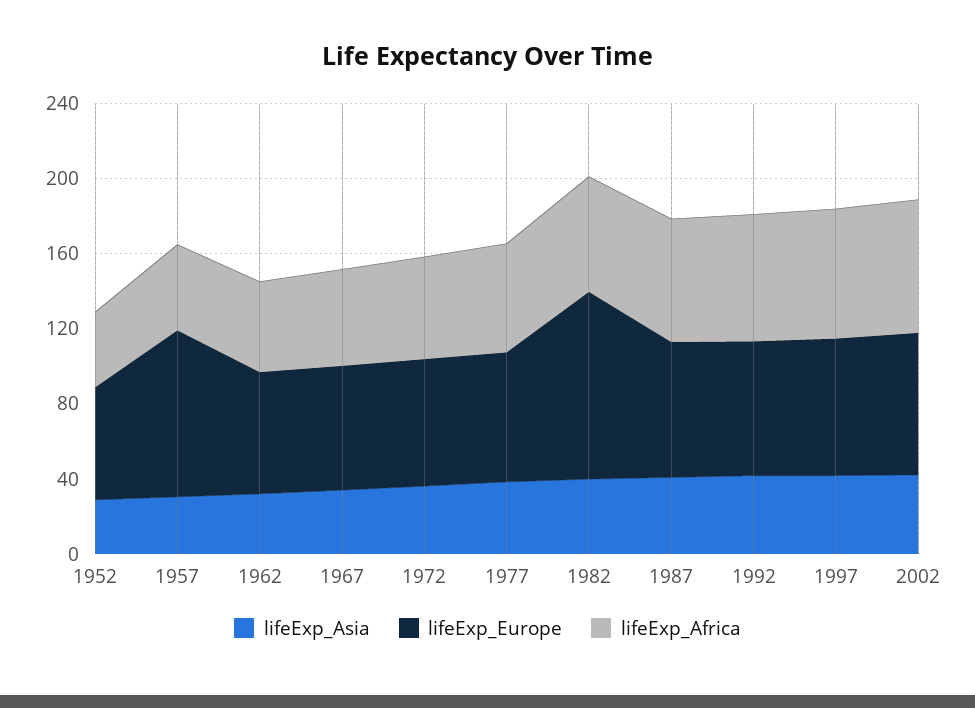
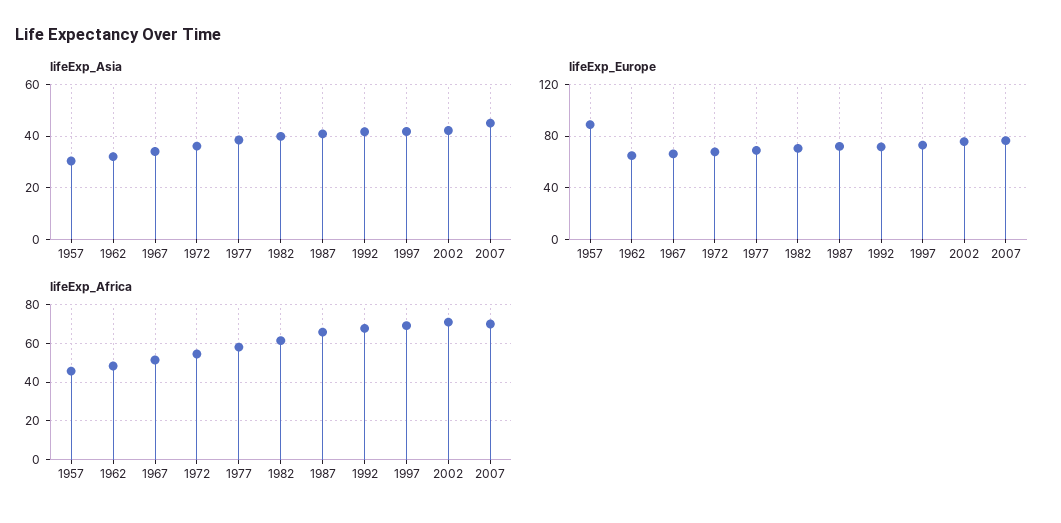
lifeExp_Asia, 1952: 30 -> none
lifeExp_Europe, 1952: 60 -> none
lifeExp_Africa, 1952: 40 -> none
lifeExp_Europe, 1982: 100 -> 70
lifeExp_Asia, 2007: none -> 45
lifeExp_Europe, 2007: none -> 75
lifeExp_Africa, 2007: none -> 70

